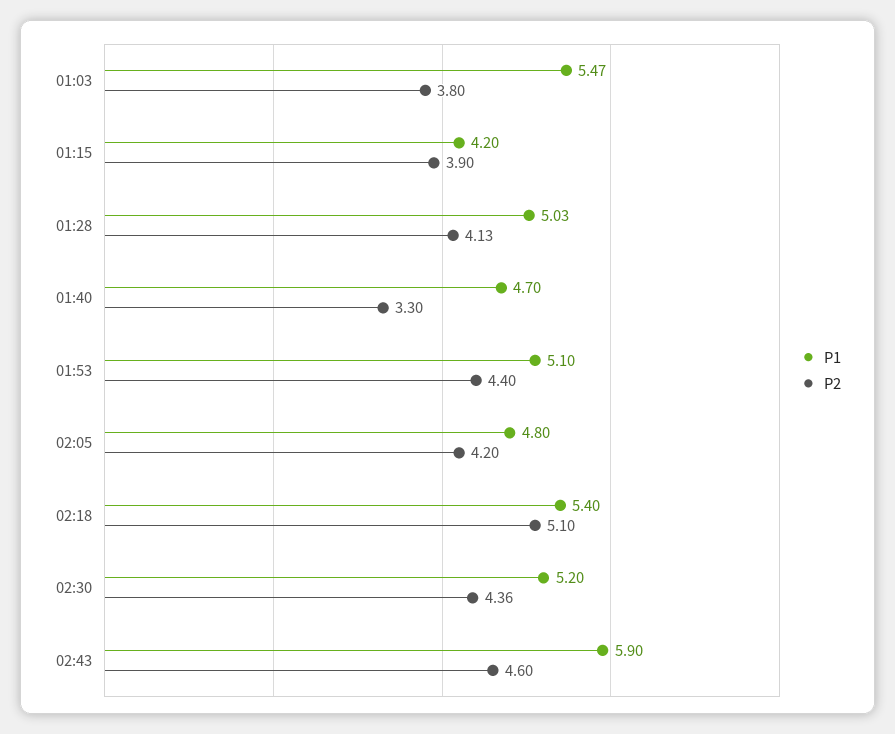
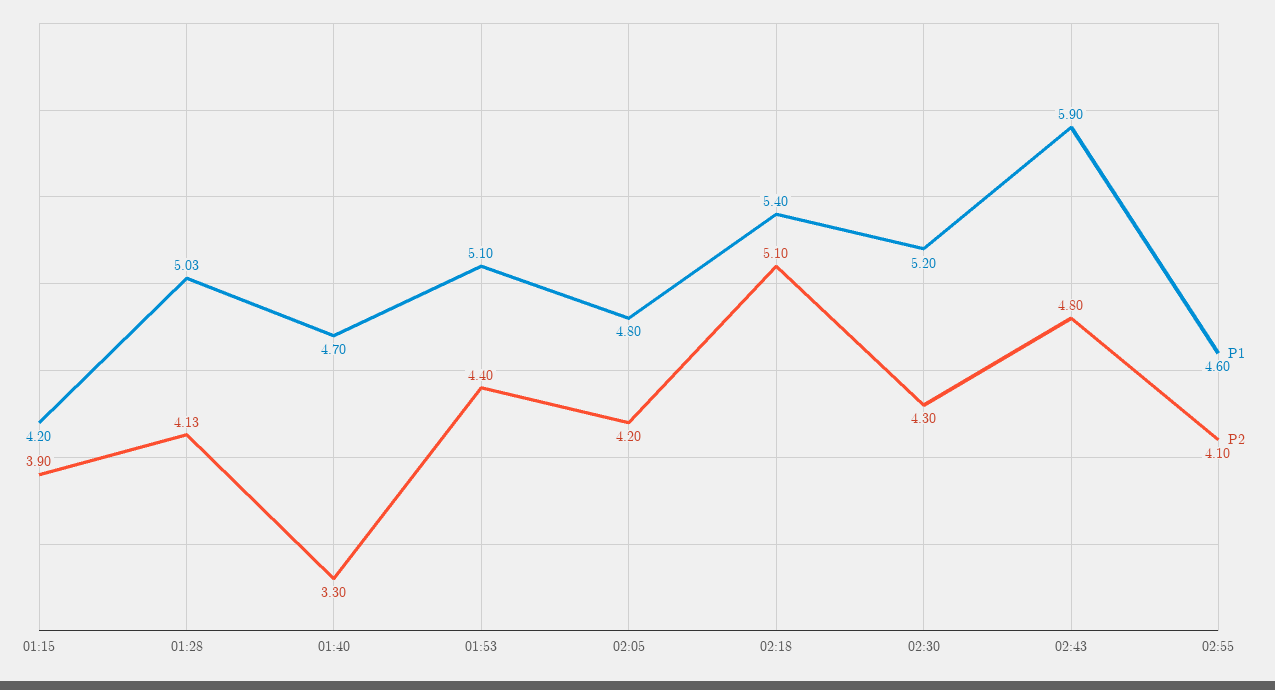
P1, 01:03: 5.47 -> none
P2, 01:03: 3.8 -> none
P2, 02:30: 4.36 -> 4.3
P2, 02:43: 4.6 -> 4.8
P1, 02:55: none -> 4.6
P2, 02:55: none -> 4.1

